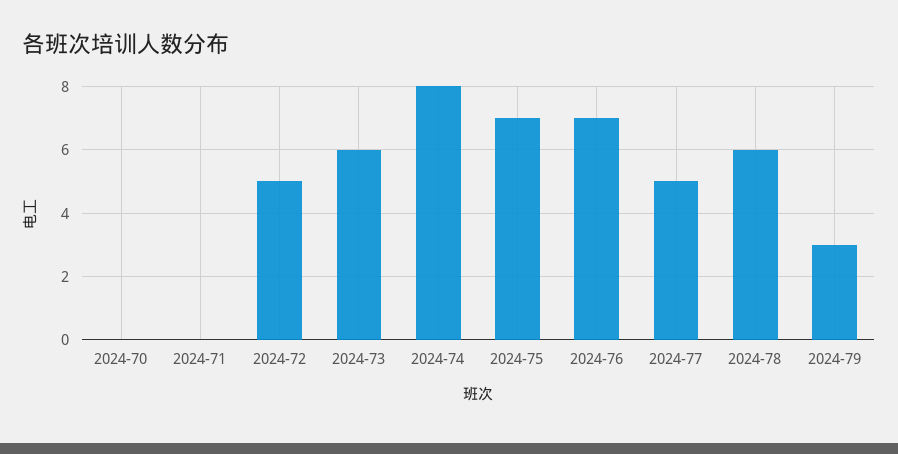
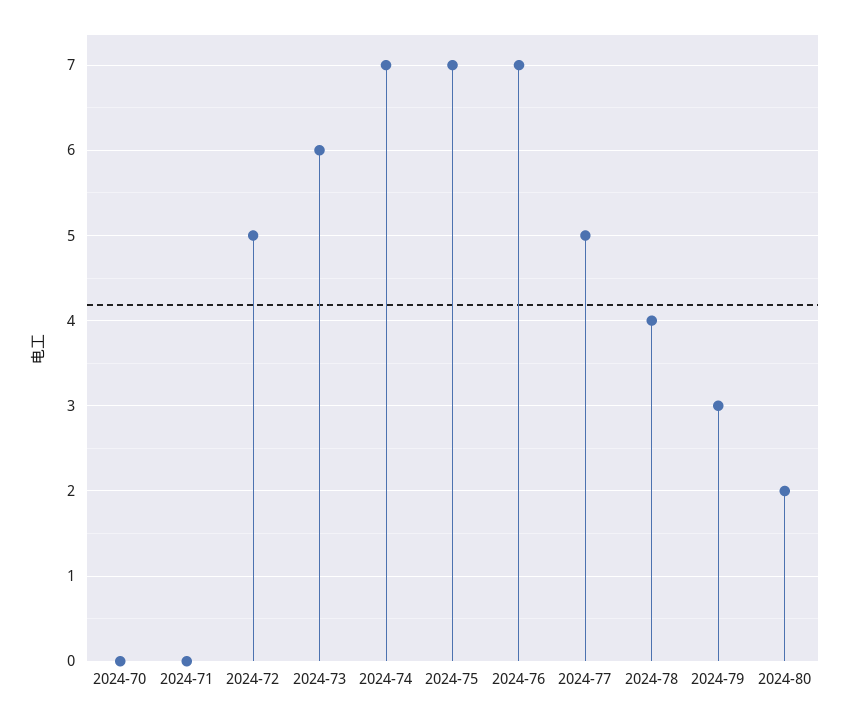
2024-74: 8 -> 7
2024-78: 6 -> 4
2024-80: none -> 2

